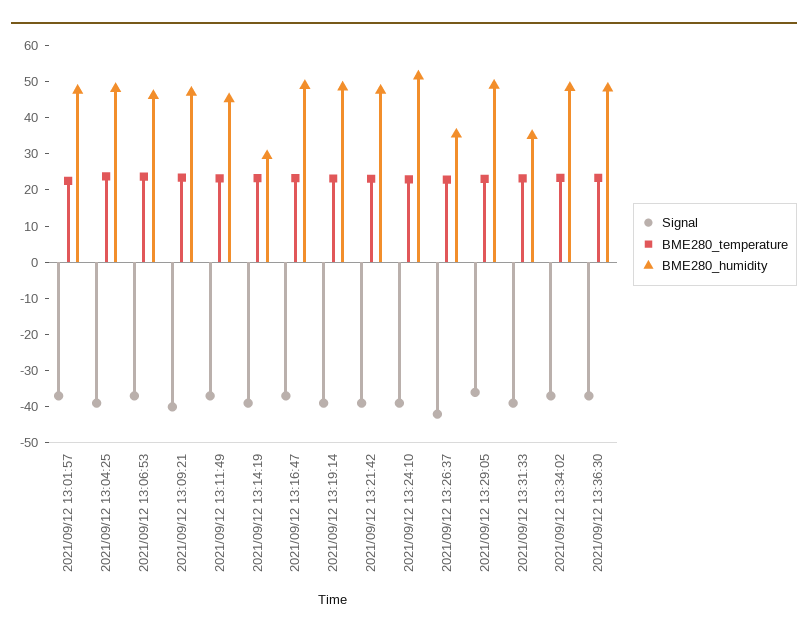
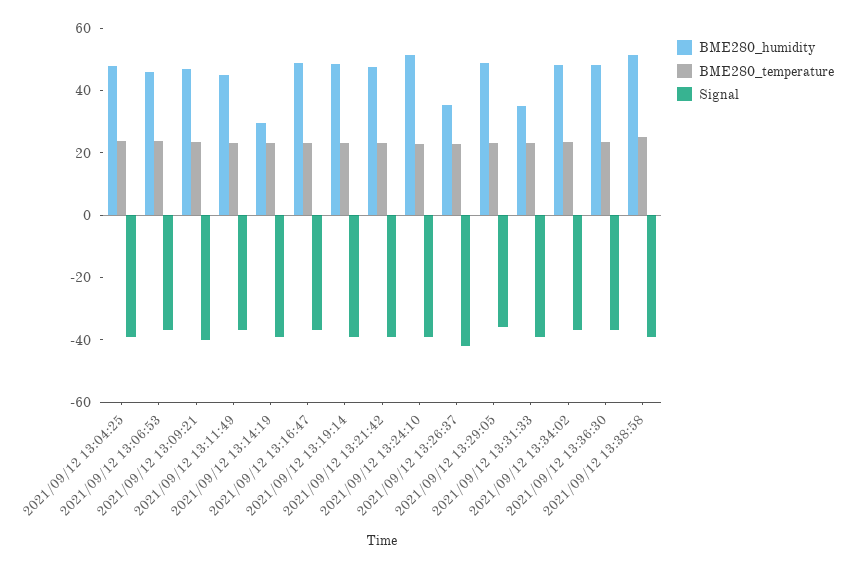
Signal, 2021/09/12 13:01:57: -37.5 -> none
BME280_temperature, 2021/09/12 13:01:57: 22.5 -> none
BME280_humidity, 2021/09/12 13:01:57: 47.5 -> none
BME280_humidity, 2021/09/12 13:38:58: none -> 50
BME280_temperature, 2021/09/12 13:38:58: none -> 25
Signal, 2021/09/12 13:38:58: none -> -40

